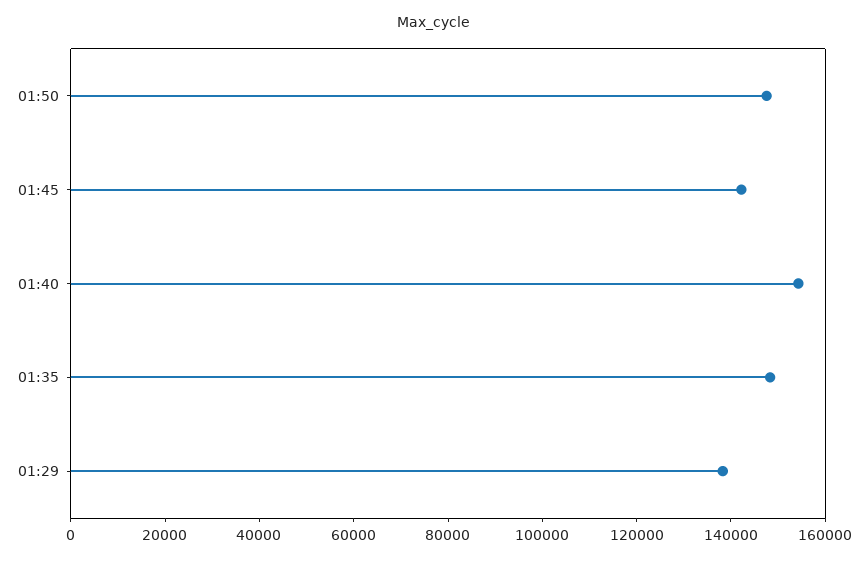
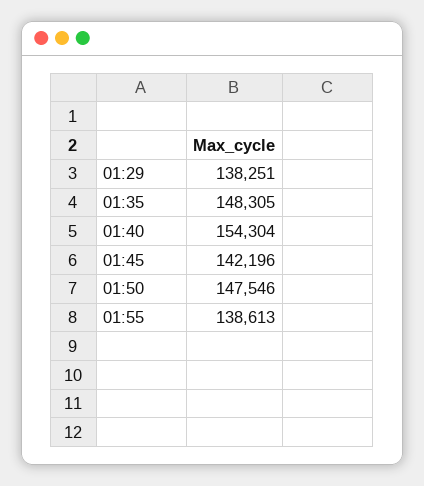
01:55: none -> 138613

